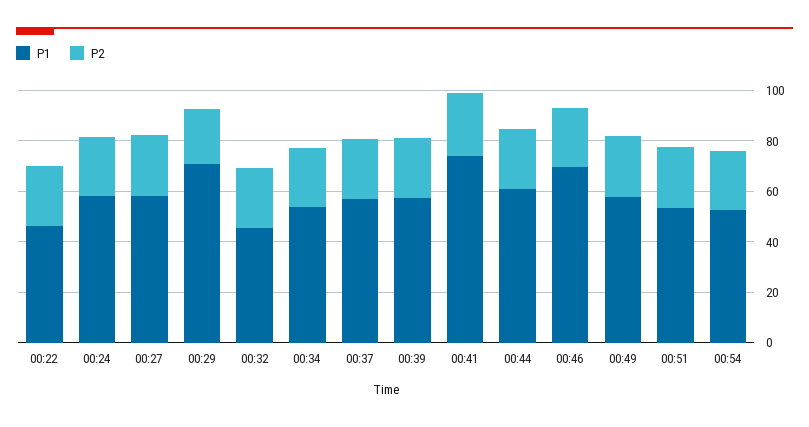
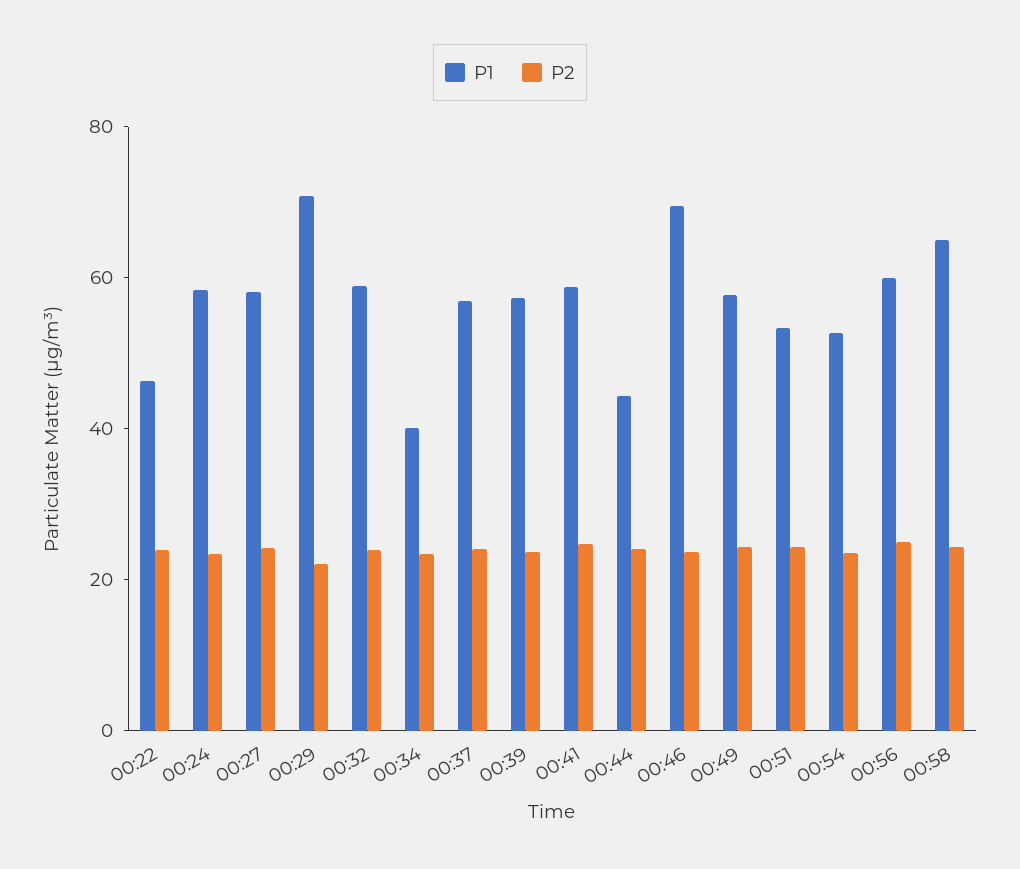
P1, 00:32: 45 -> 60
P1, 00:34: 55 -> 40
P1, 00:41: 75 -> 60
P1, 00:44: 60 -> 45
P1, 00:56: none -> 60
P2, 00:56: none -> 25
P1, 00:58: none -> 65
P2, 00:58: none -> 25

